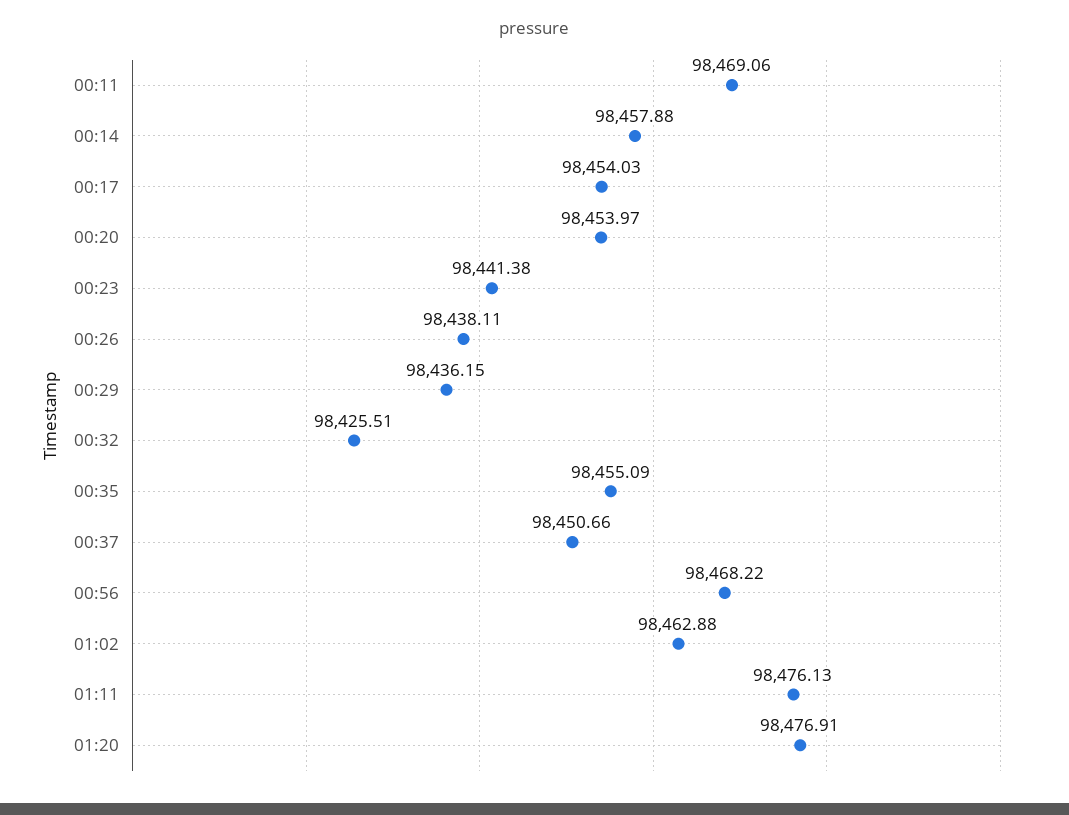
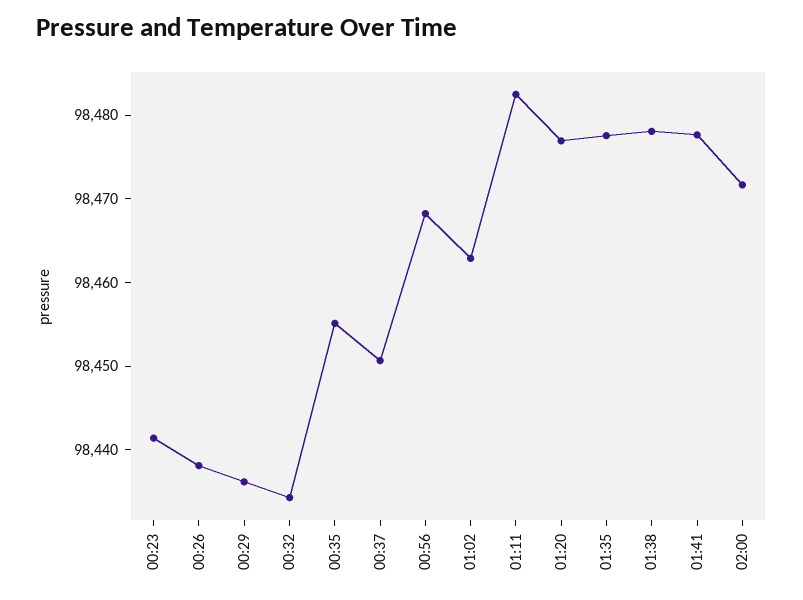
00:11: 98469.06 -> none
00:14: 98457.88 -> none
00:17: 98454.03 -> none
00:20: 98453.97 -> none
00:32: 98425.51 -> 98434
01:11: 98476.13 -> 98482
01:35: none -> 98478
01:38: none -> 98478
01:41: none -> 98478
02:00: none -> 98472

